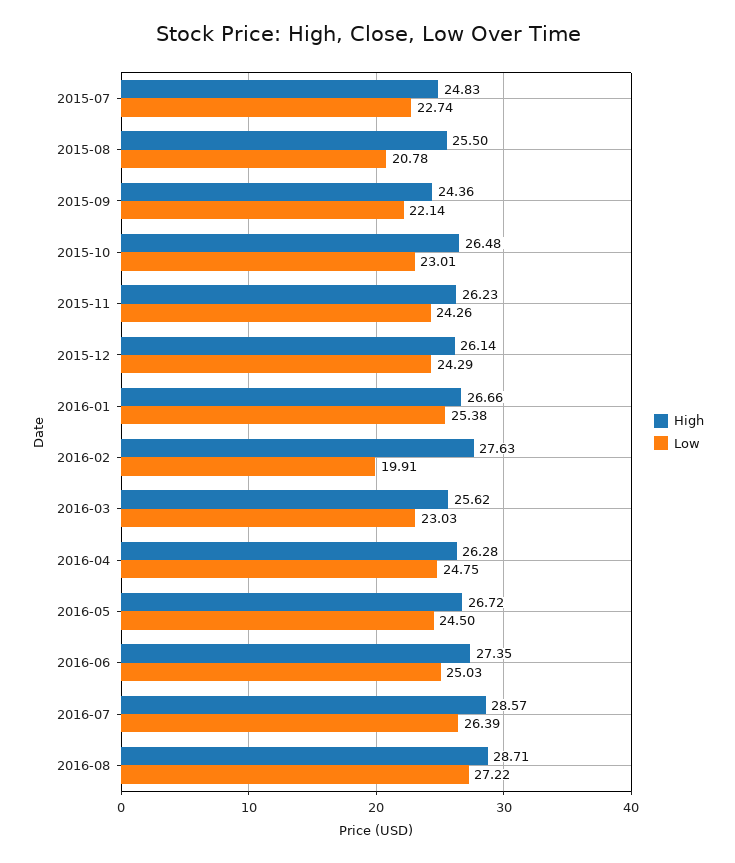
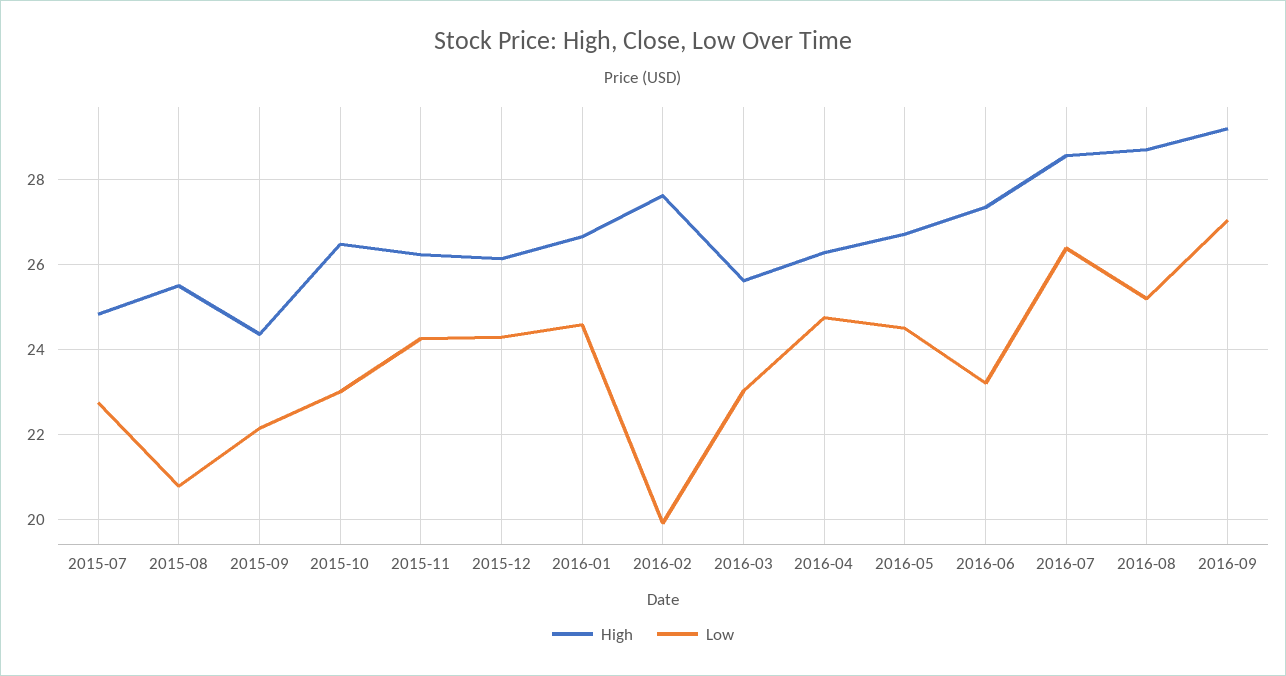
Low, 2016-01: 25.38 -> 24.6
Low, 2016-06: 25.03 -> 23.2
Low, 2016-08: 27.22 -> 25.2
High, 2016-09: none -> 29.2
Low, 2016-09: none -> 27

